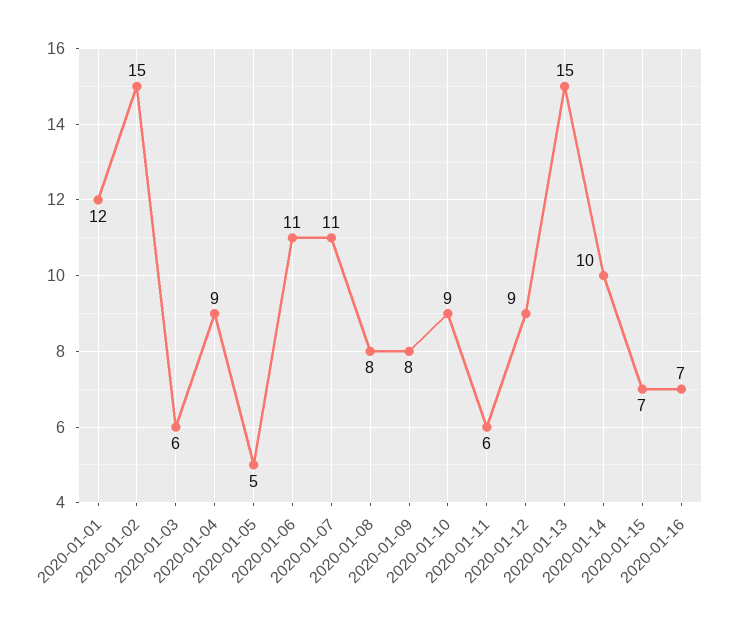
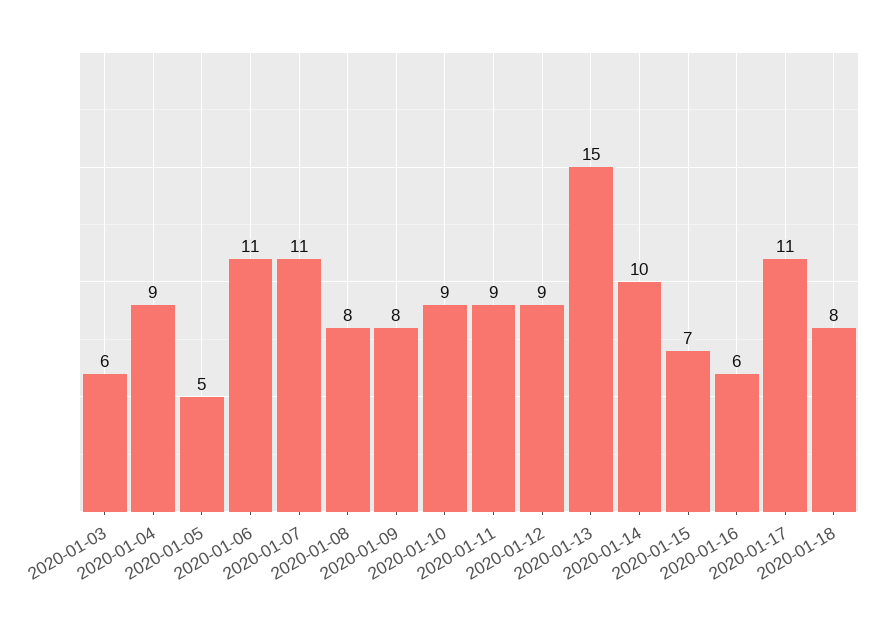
2020-01-01: 12 -> none
2020-01-02: 15 -> none
2020-01-11: 6 -> 9
2020-01-16: 7 -> 6
2020-01-17: none -> 11
2020-01-18: none -> 8

